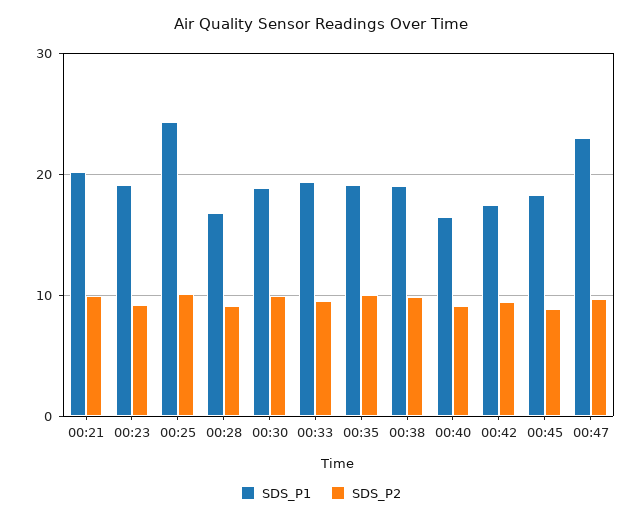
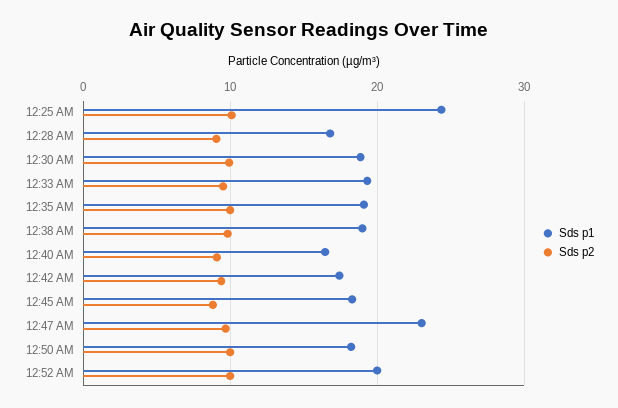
SDS_P1, 00:21: 20 -> none
SDS_P2, 00:21: 10 -> none
SDS_P1, 00:23: 19 -> none
SDS_P2, 00:23: 9 -> none
SDS_P1, 12:50 AM: none -> 18
SDS_P2, 12:50 AM: none -> 10
SDS_P1, 12:52 AM: none -> 20
SDS_P2, 12:52 AM: none -> 10

